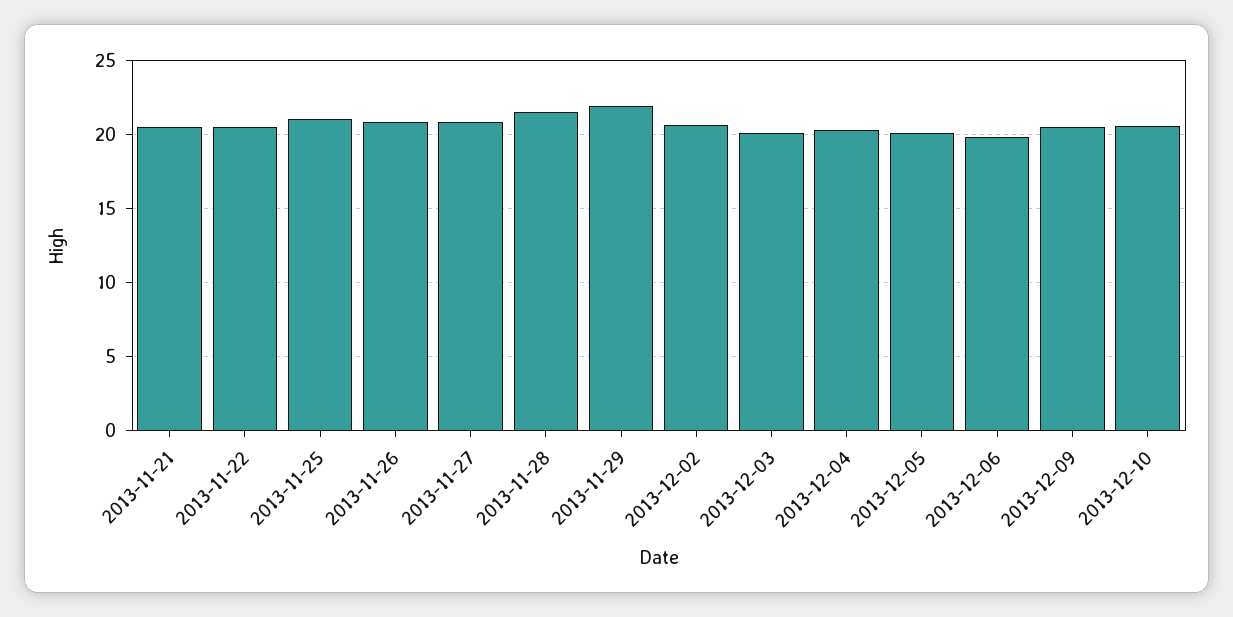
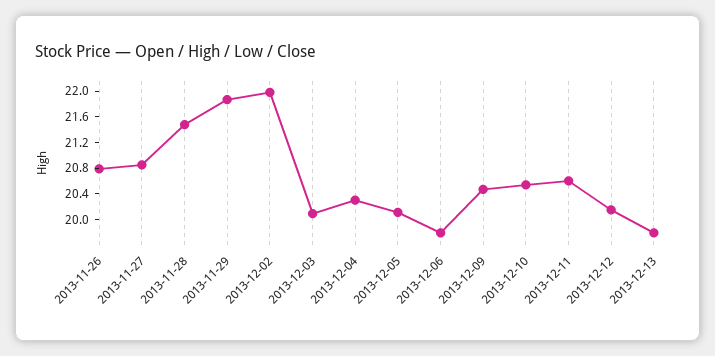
2013-11-21: 20.5 -> none
2013-11-22: 20.5 -> none
2013-11-25: 21 -> none
2013-12-02: 20.5 -> 22
2013-12-11: none -> 20.6
2013-12-12: none -> 20.2
2013-12-13: none -> 19.8

